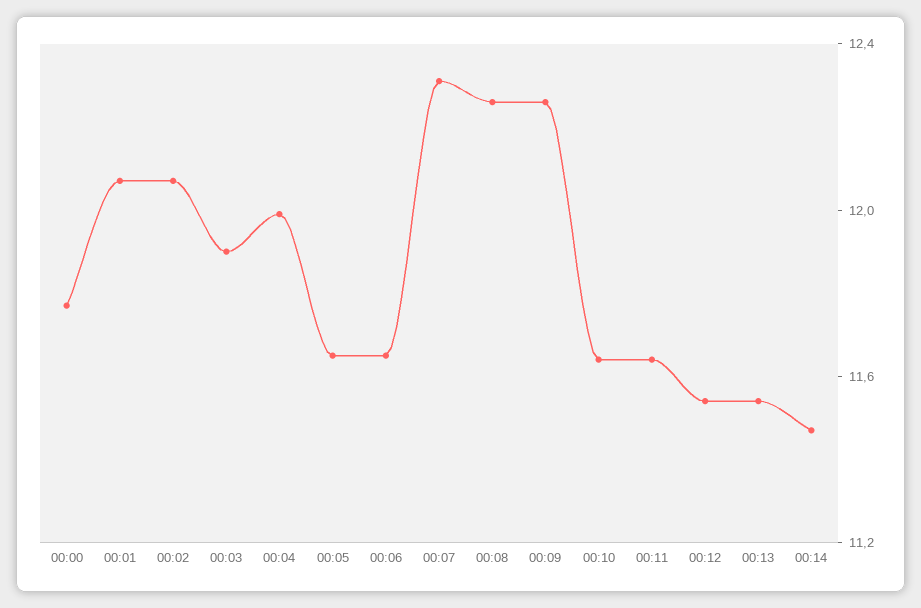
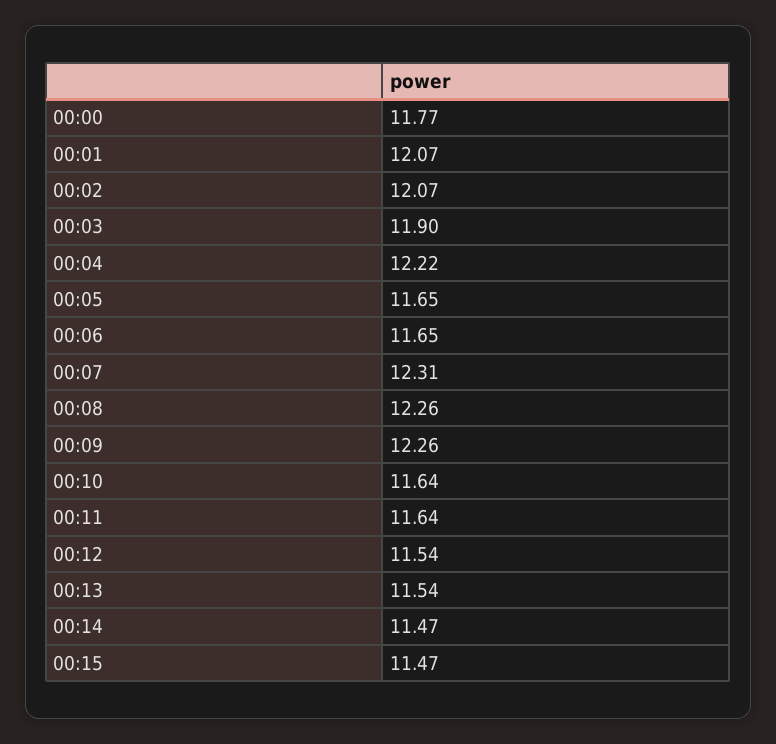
00:04: 12 -> 12.22
00:15: none -> 11.47

